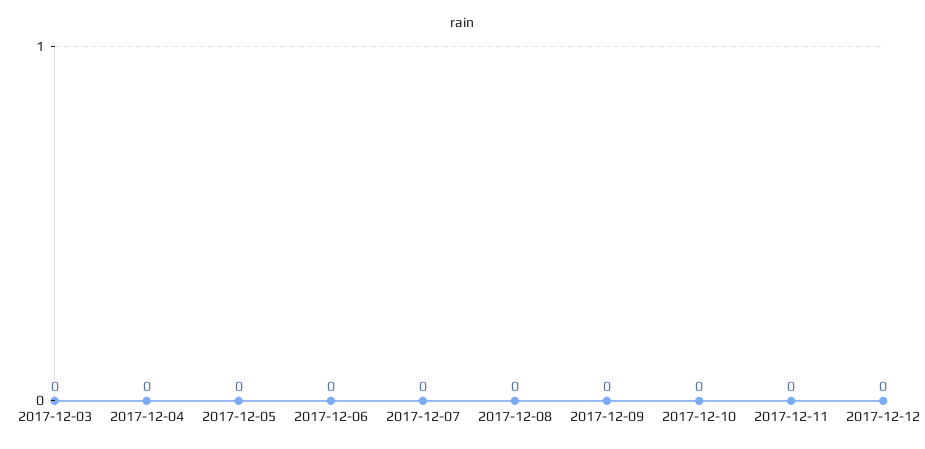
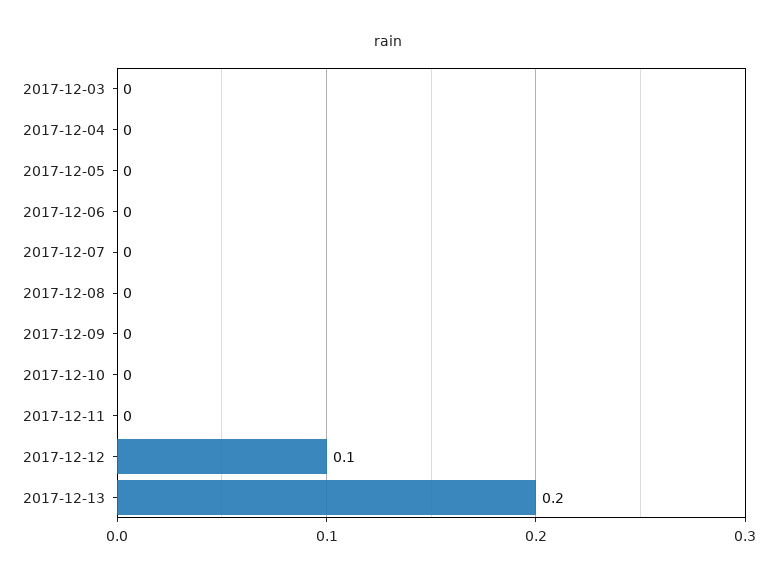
2017-12-12: 0 -> 0.1
2017-12-13: none -> 0.2

